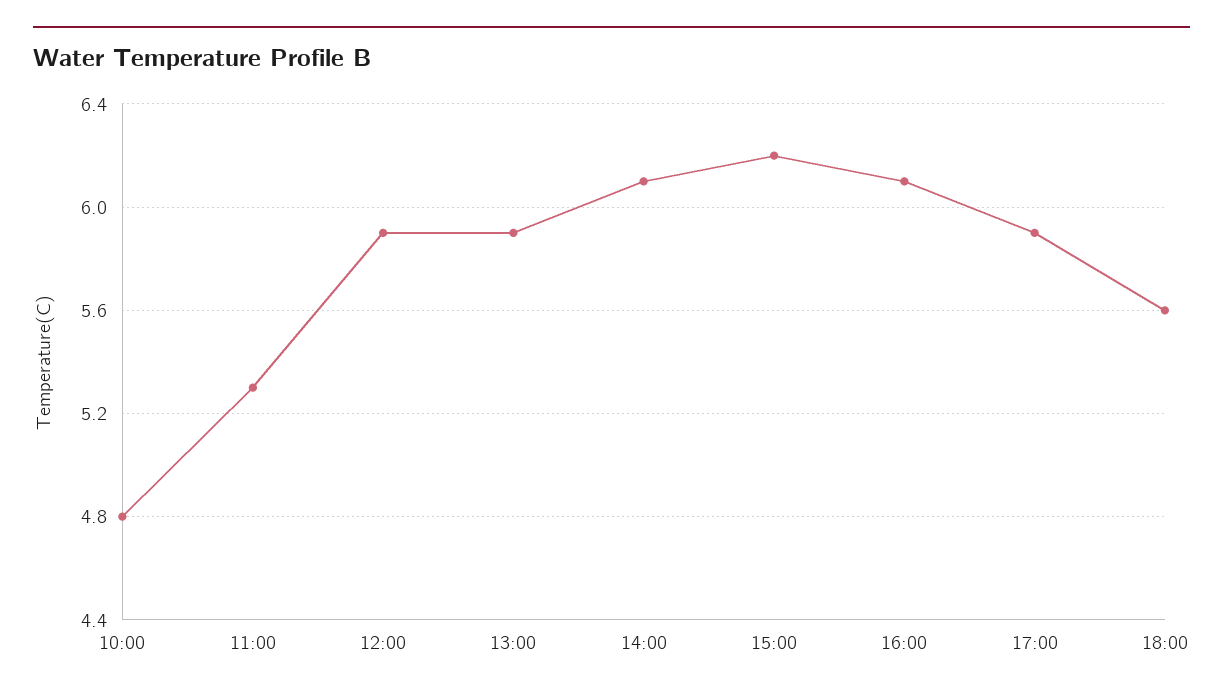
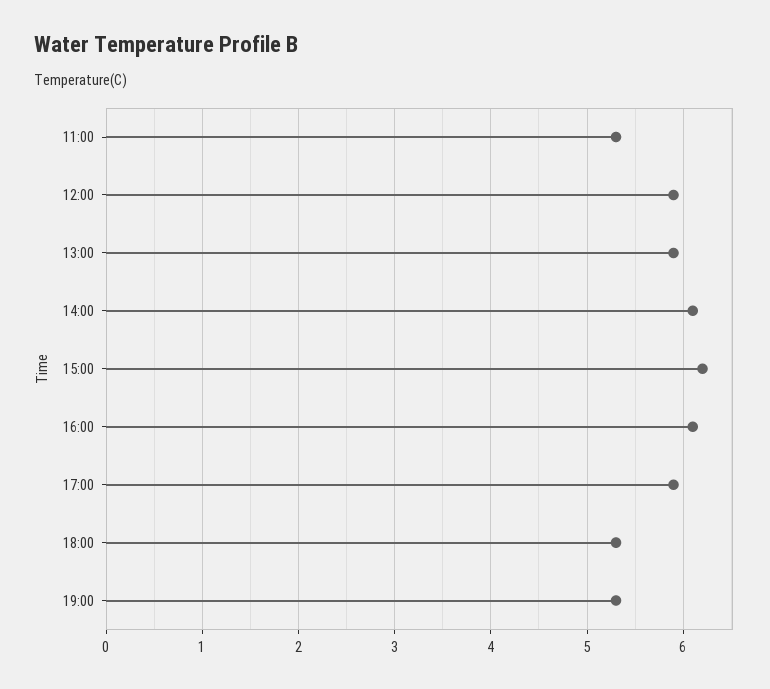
10:00: 4.8 -> none
18:00: 5.6 -> 5.3
19:00: none -> 5.3

